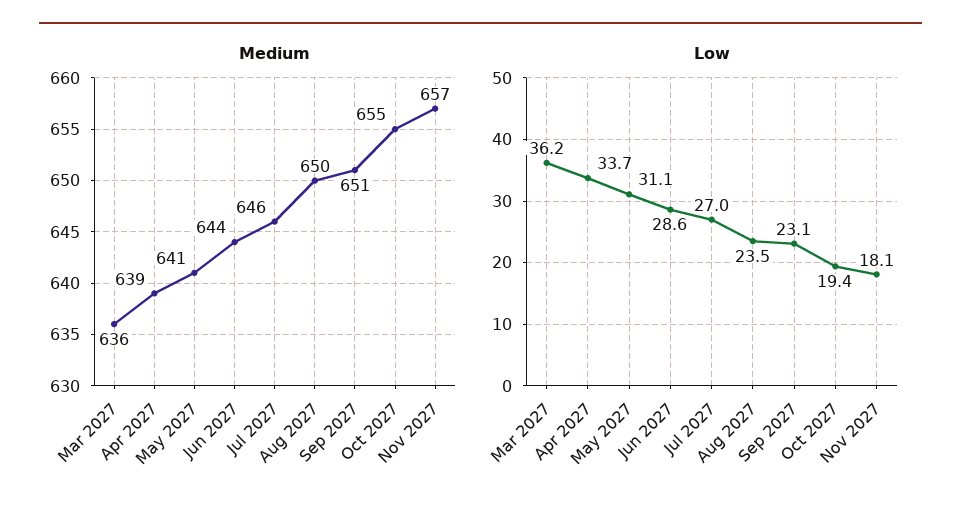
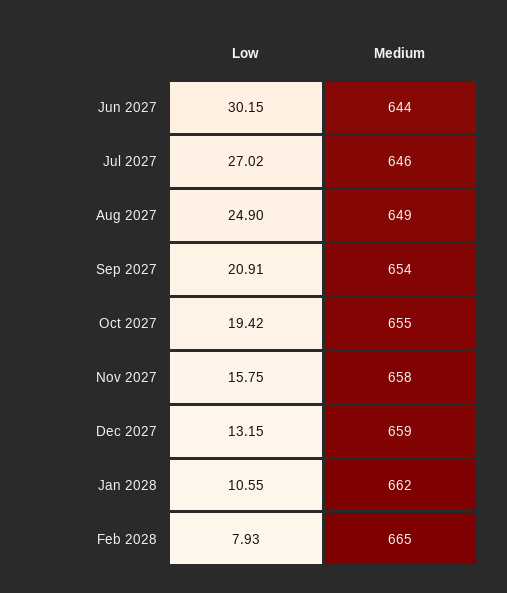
Medium, Mar 2027: 636 -> none
Medium, Apr 2027: 639 -> none
Medium, May 2027: 641 -> none
Medium, Aug 2027: 650 -> 649
Medium, Sep 2027: 651 -> 654
Medium, Nov 2027: 657 -> 658
Low, Mar 2027: 36.2 -> none
Low, Apr 2027: 33.7 -> none
Low, May 2027: 31.1 -> none
Low, Jun 2027: 28.6 -> 30.15
Low, Aug 2027: 23.5 -> 24.9
Low, Sep 2027: 23.1 -> 20.91
Low, Nov 2027: 18.1 -> 15.75
Low, Dec 2027: none -> 13.15
Medium, Dec 2027: none -> 659
Low, Jan 2028: none -> 10.55
Medium, Jan 2028: none -> 662
Low, Feb 2028: none -> 7.93
Medium, Feb 2028: none -> 665

